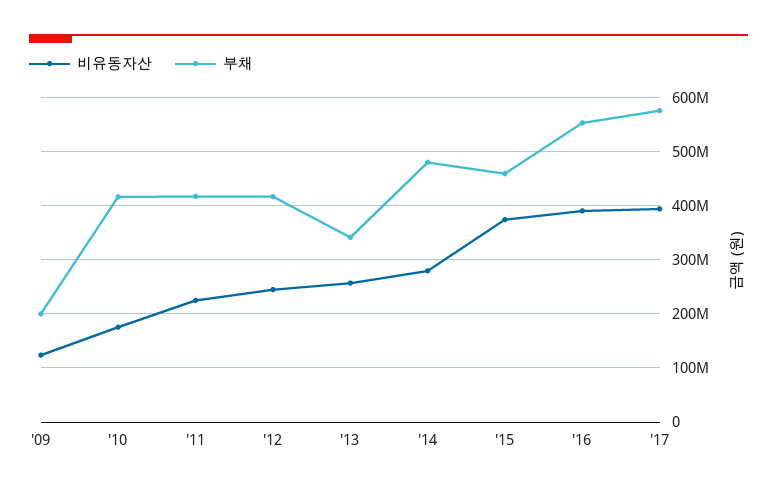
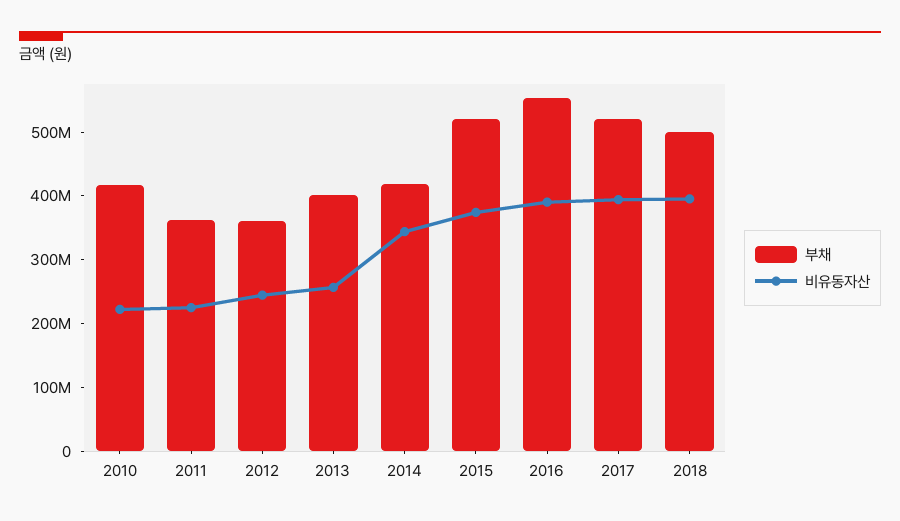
비유동자산, '09: 120000000 -> none
부채, '09: 200000000 -> none
비유동자산, '10: 180000000 -> 220000000
부채, '11: 420000000 -> 360000000
부채, '12: 420000000 -> 360000000
부채, '13: 340000000 -> 400000000
비유동자산, '14: 280000000 -> 340000000
부채, '14: 480000000 -> 420000000
부채, '15: 460000000 -> 520000000
부채, '17: 580000000 -> 520000000
부채, 2018: none -> 500000000
비유동자산, 2018: none -> 400000000

